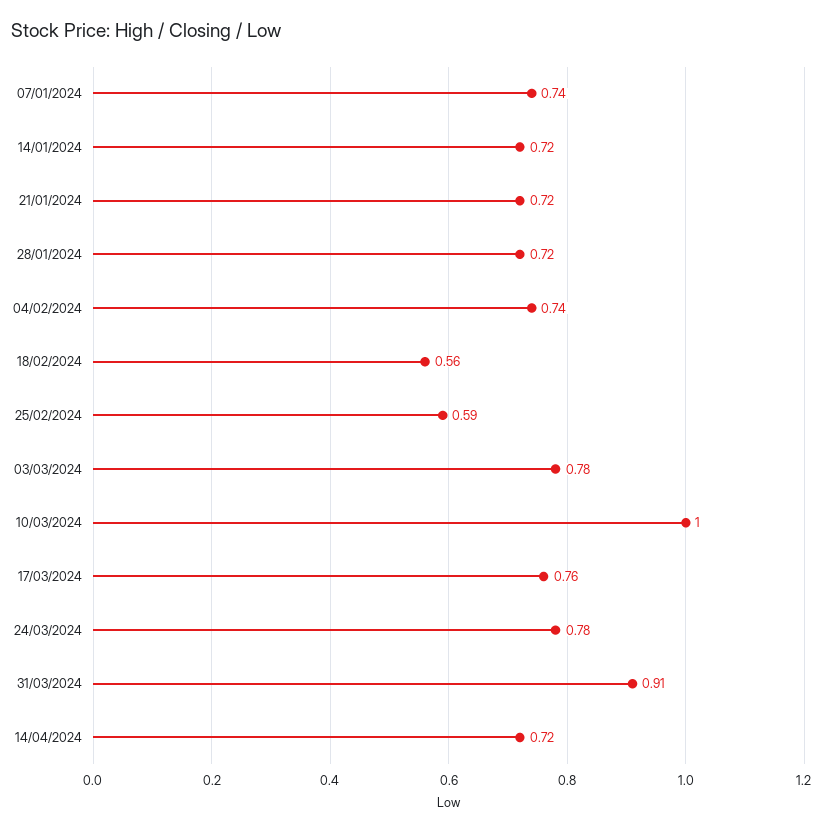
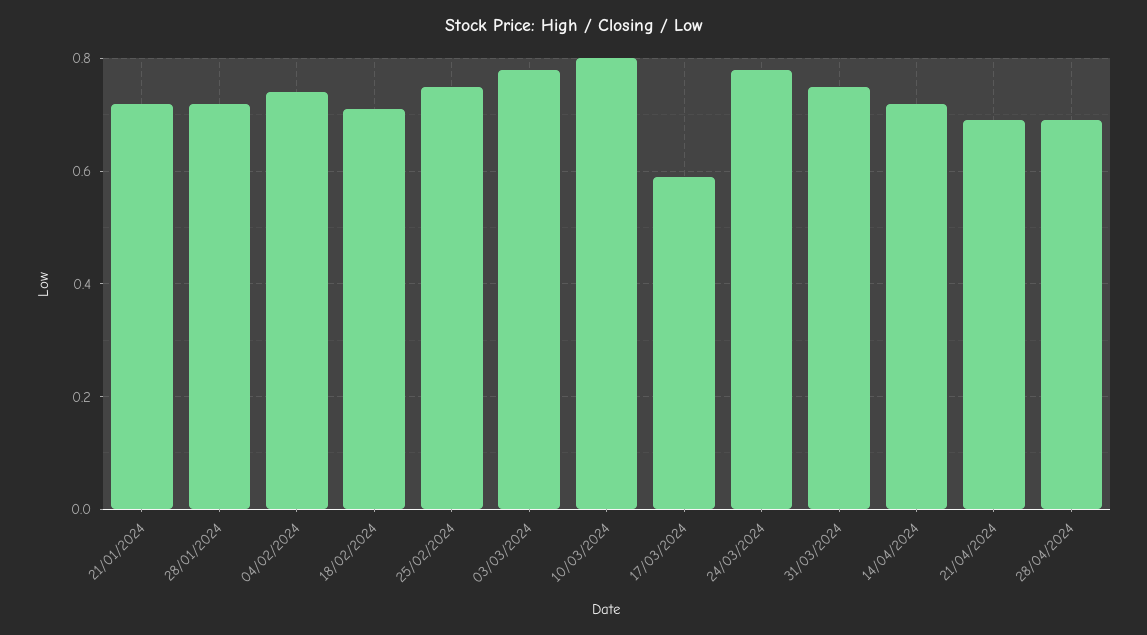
07/01/2024: 0.74 -> none
14/01/2024: 0.72 -> none
18/02/2024: 0.56 -> 0.7
25/02/2024: 0.59 -> 0.75
10/03/2024: 1 -> 0.8
17/03/2024: 0.76 -> 0.6
31/03/2024: 0.91 -> 0.75
21/04/2024: none -> 0.7
28/04/2024: none -> 0.7

